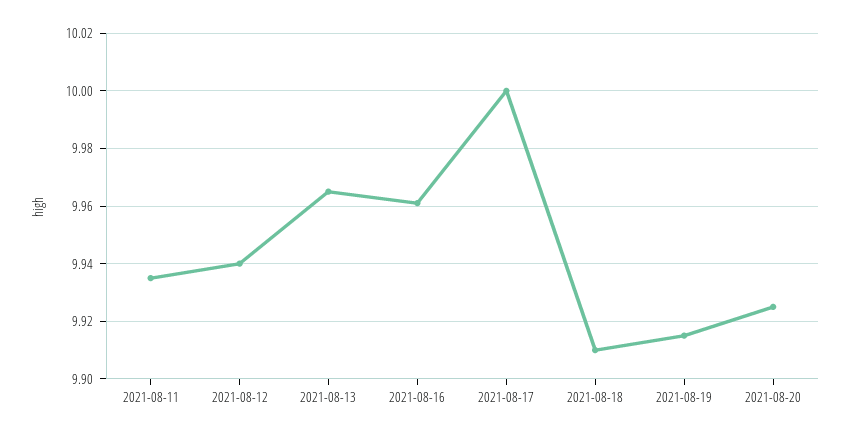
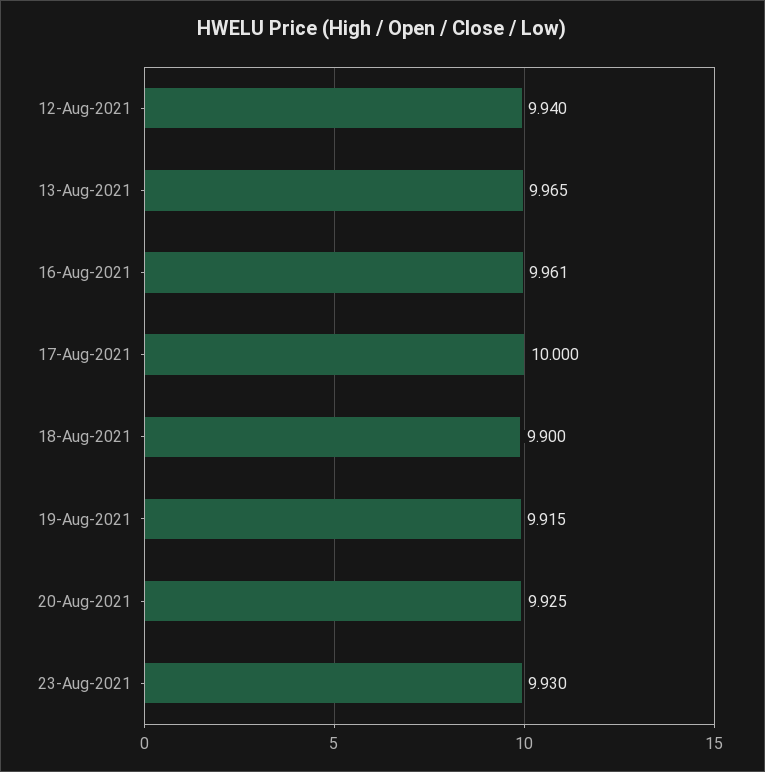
2021-08-11: 9.935 -> none
2021-08-18: 9.91 -> 9.9
23-Aug-2021: none -> 9.93

